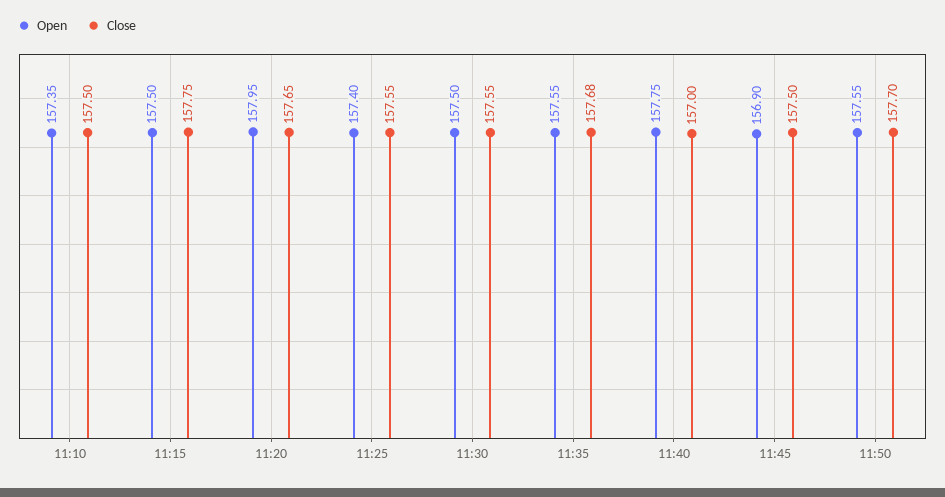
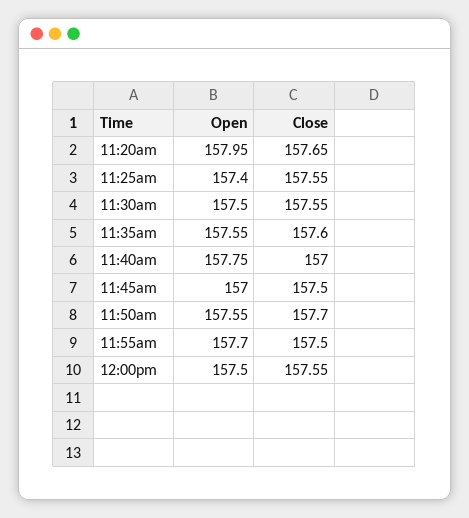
Open, 11:10: 157.35 -> none
Close, 11:10: 157.5 -> none
Open, 11:15: 157.5 -> none
Close, 11:15: 157.75 -> none
Close, 11:35: 157.68 -> 157.6
Open, 11:45: 156.9 -> 157
Open, 11:55am: none -> 157.7
Close, 11:55am: none -> 157.5
Open, 12:00pm: none -> 157.5
Close, 12:00pm: none -> 157.55

